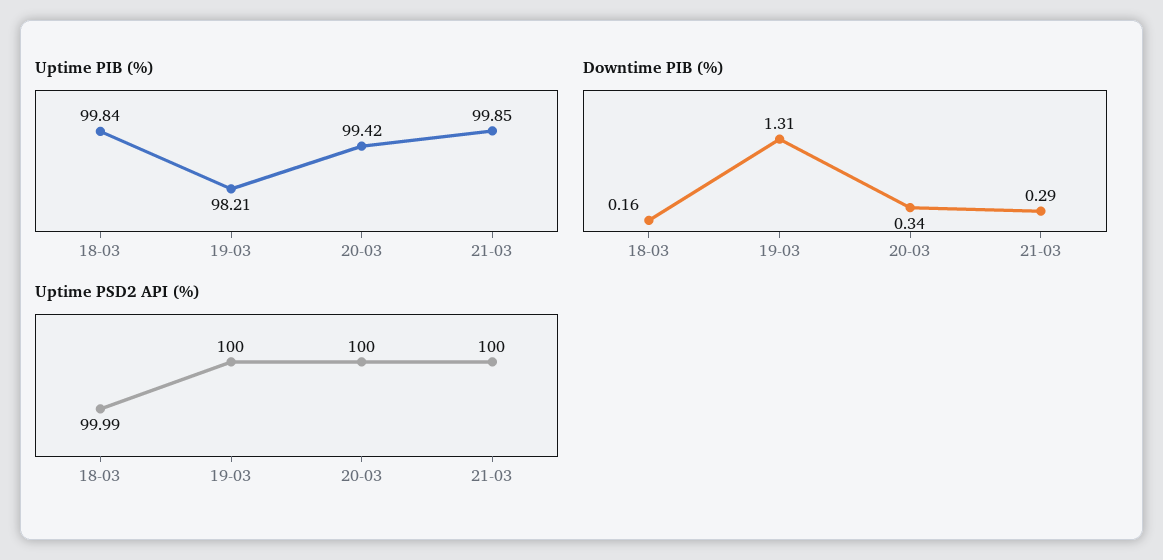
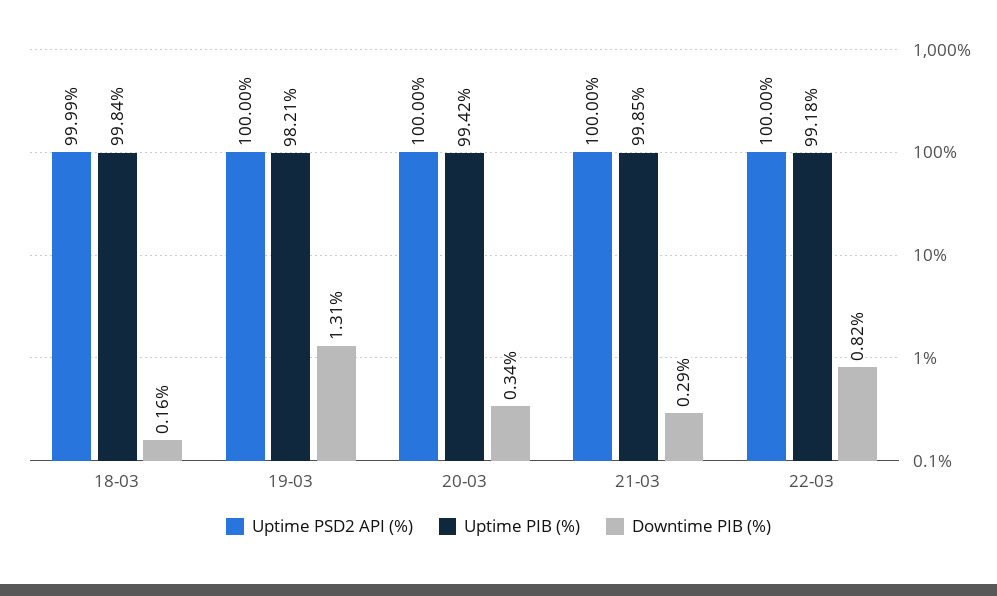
Uptime PSD2 API (%), 22-03: none -> 100
Uptime PIB (%), 22-03: none -> 99.18
Downtime PIB (%), 22-03: none -> 0.82

